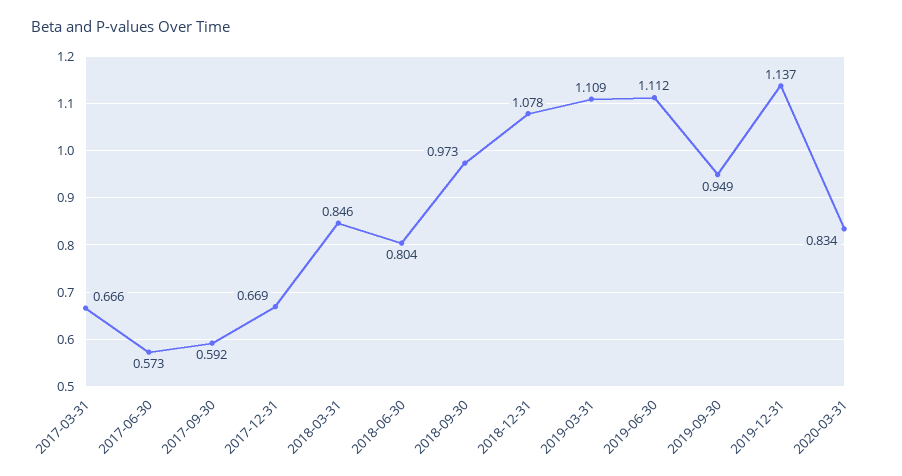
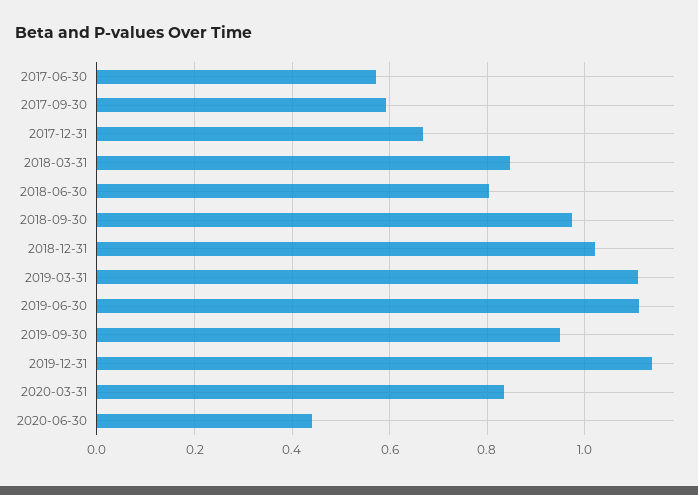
2017-03-31: 0.666 -> none
2018-12-31: 1.078 -> 1.02
2020-06-30: none -> 0.44

